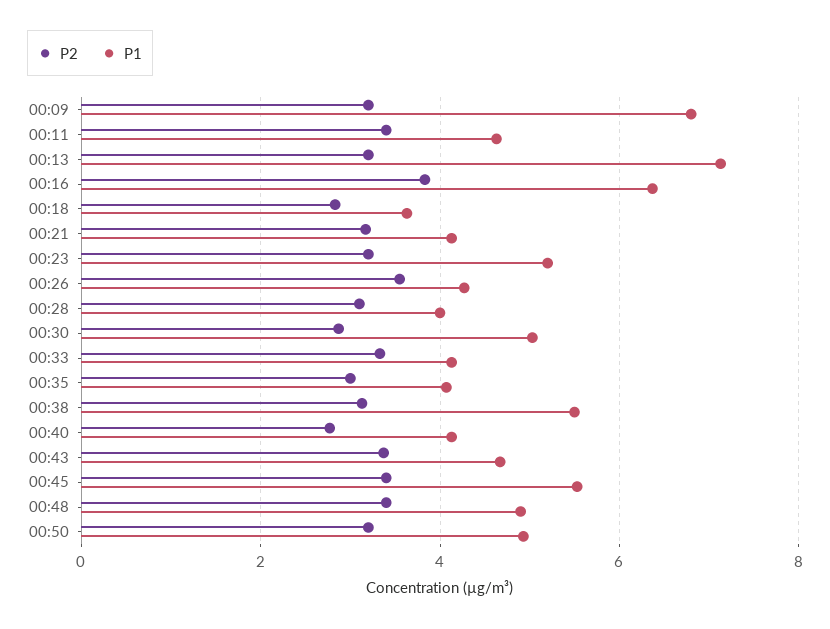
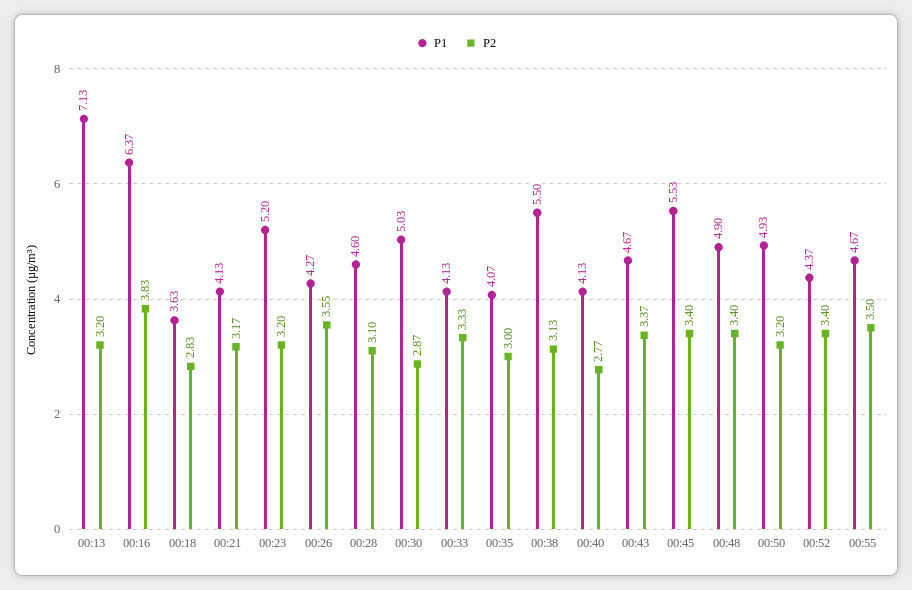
P2, 00:09: 3.2 -> none
P1, 00:09: 6.8 -> none
P2, 00:11: 3.4 -> none
P1, 00:11: 4.6 -> none
P1, 00:28: 4 -> 4.6
P1, 00:52: none -> 4.37
P2, 00:52: none -> 3.4
P1, 00:55: none -> 4.67
P2, 00:55: none -> 3.5

